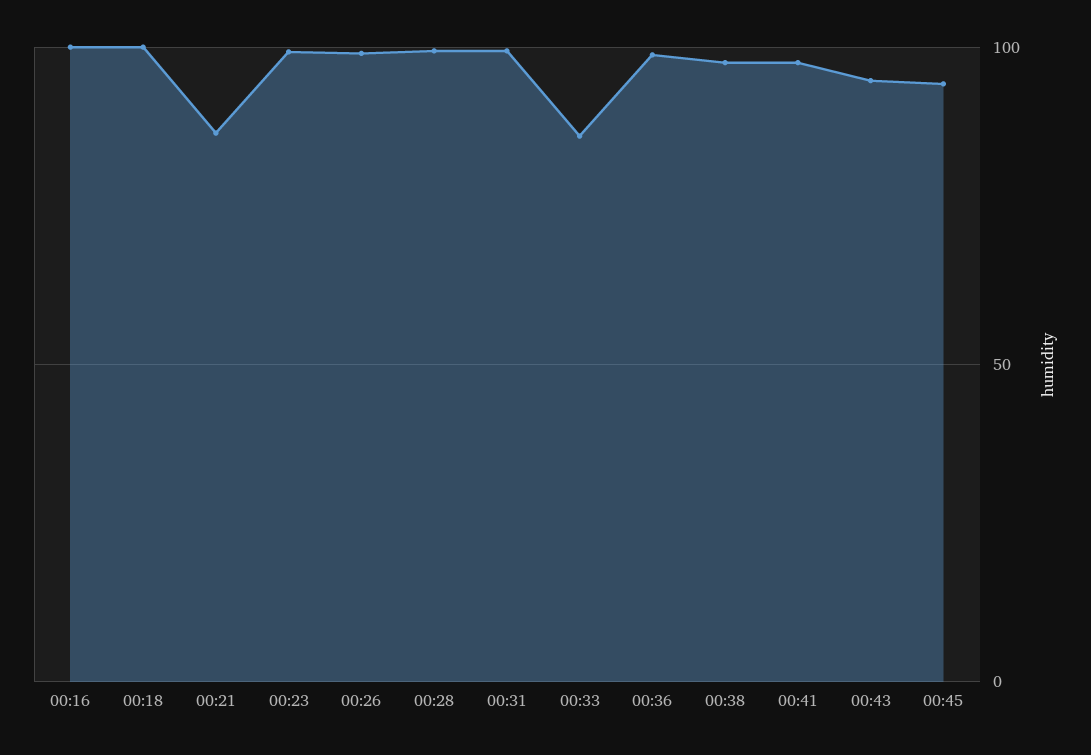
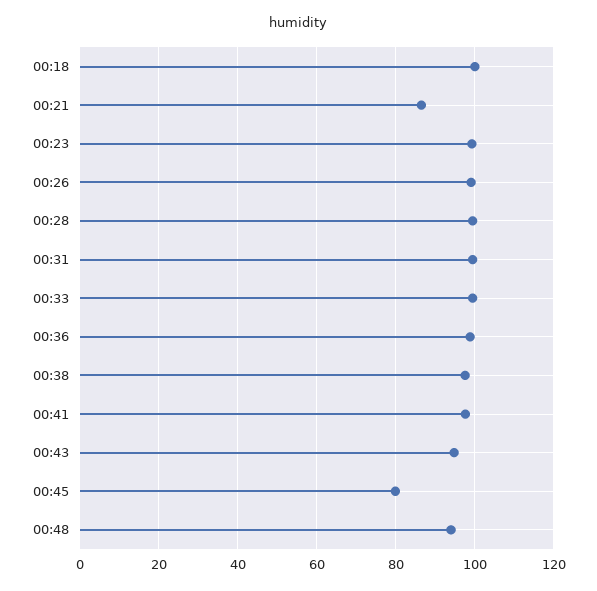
00:16: 100 -> none
00:33: 85 -> 100
00:45: 95 -> 80
00:48: none -> 94

